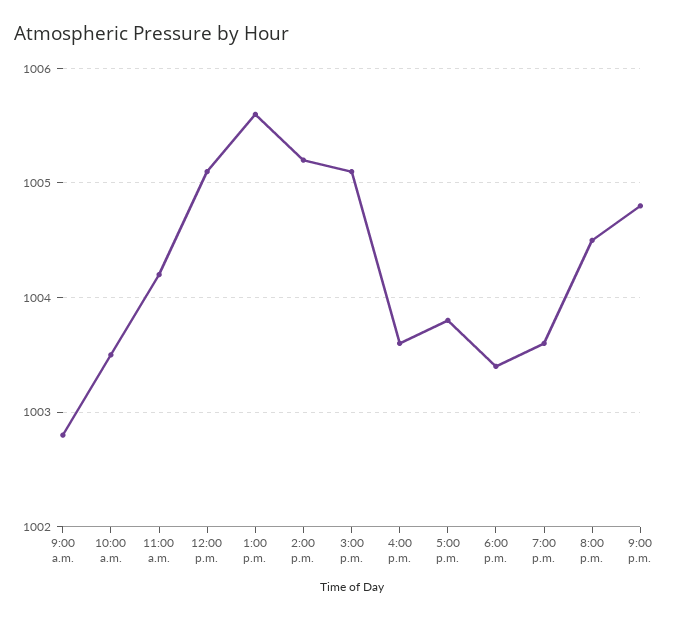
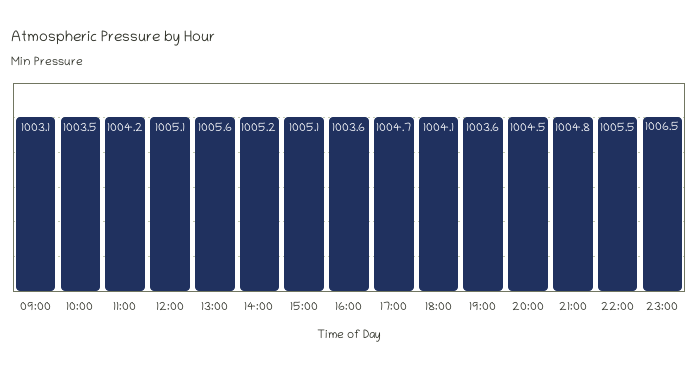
9:00 a.m.: 1002.8 -> 1003.1
5:00 p.m.: 1003.8 -> 1004.7
6:00 p.m.: 1003.4 -> 1004.1
22:00: none -> 1005.5
23:00: none -> 1006.5

